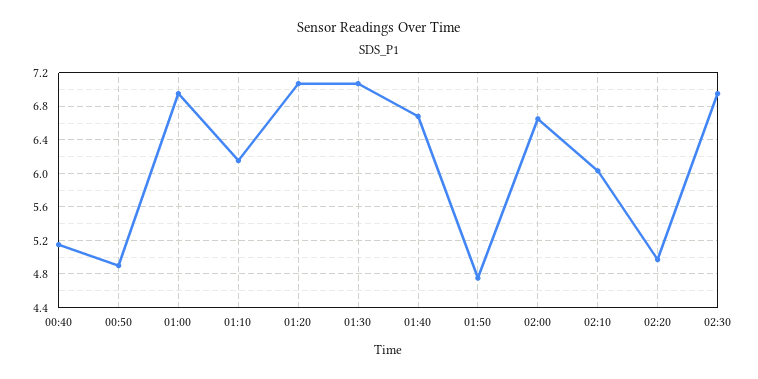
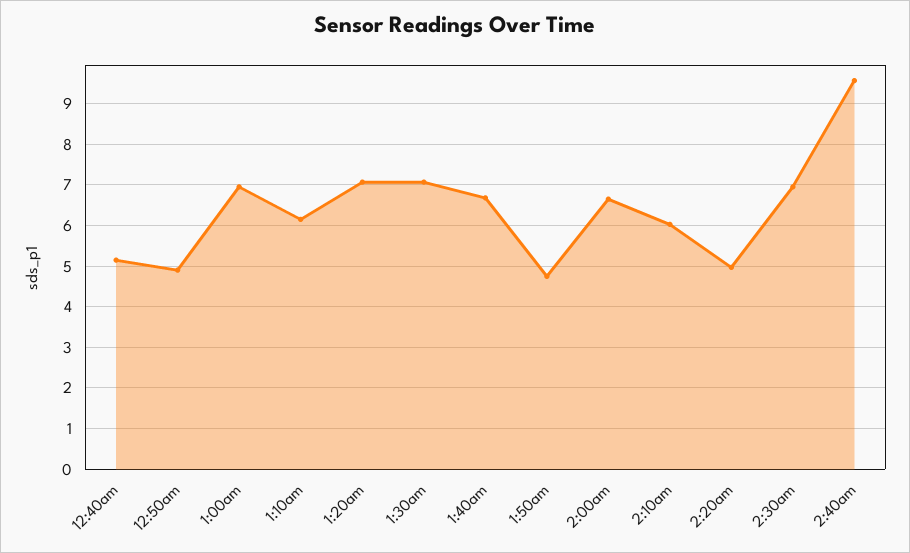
2:40am: none -> 9.6

